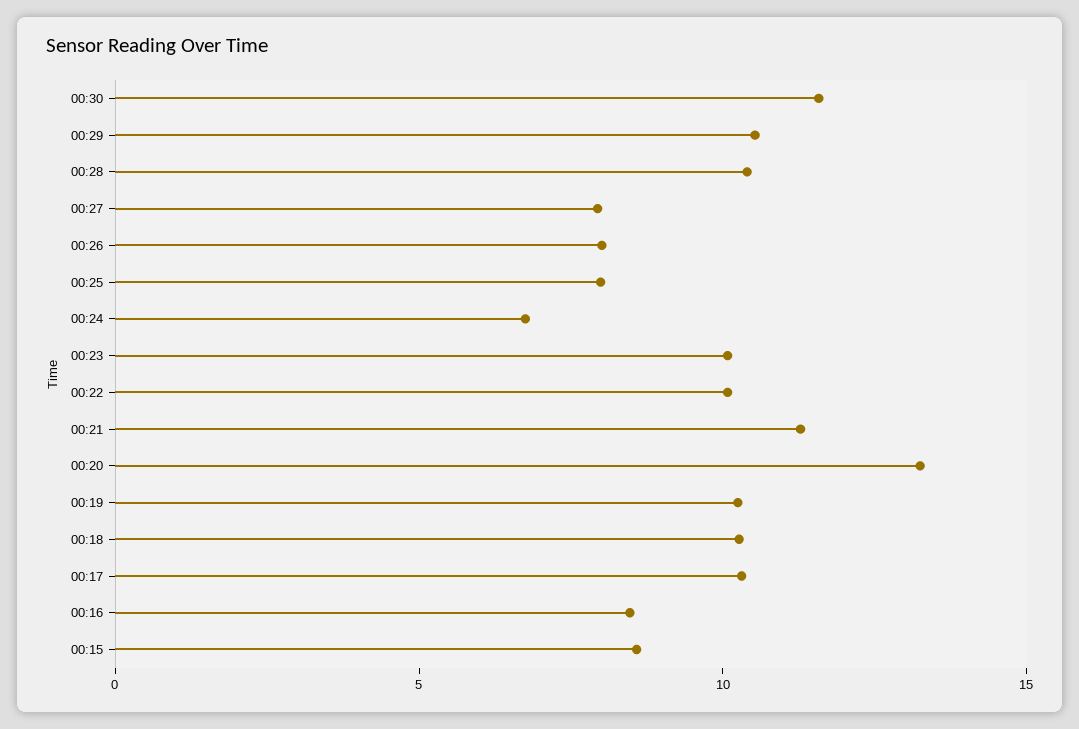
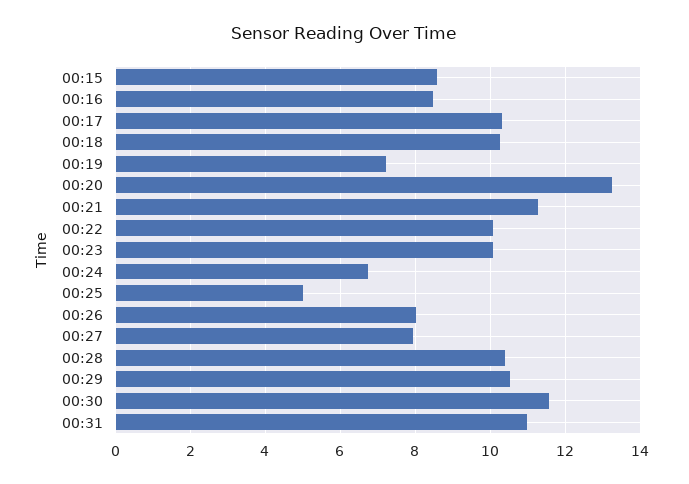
00:25: 8 -> 5
00:19: 10 -> 7.2
00:31: none -> 11

